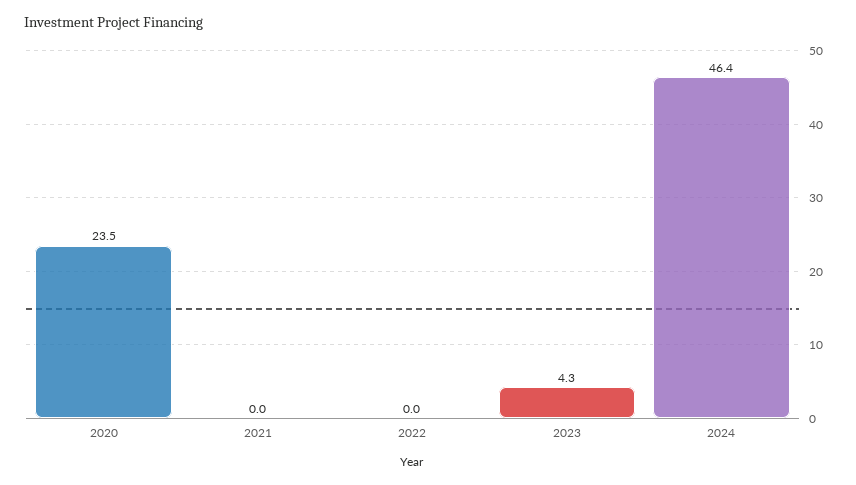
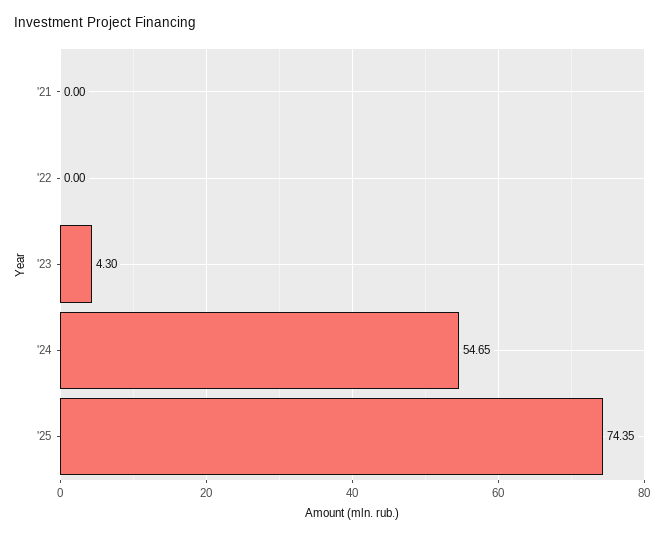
2020: 23.5 -> none
2024: 46.4 -> 54.65
'25: none -> 74.35

